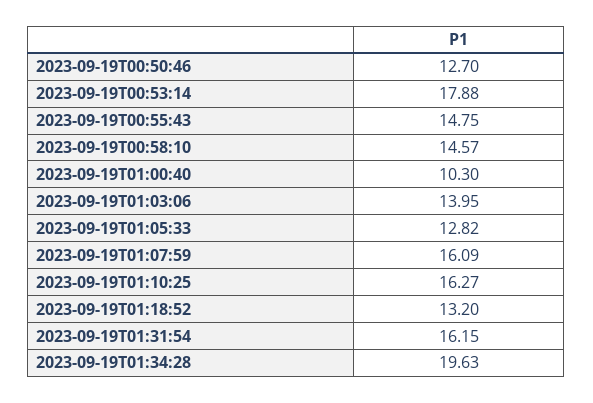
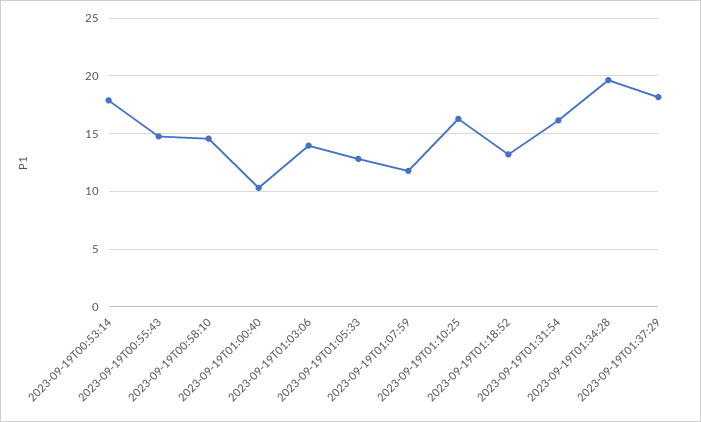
2023-09-19T00:50:46: 12.7 -> none
2023-09-19T01:07:59: 16.09 -> 12
2023-09-19T01:37:29: none -> 18

